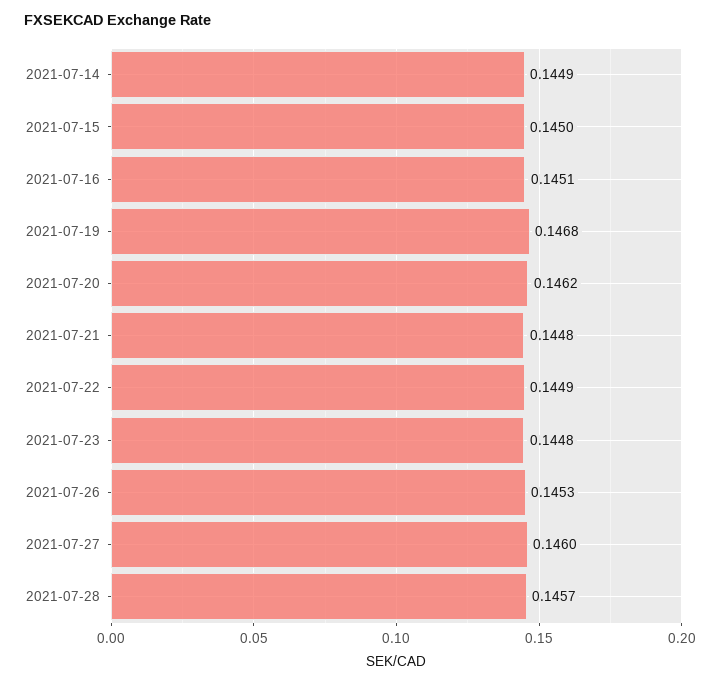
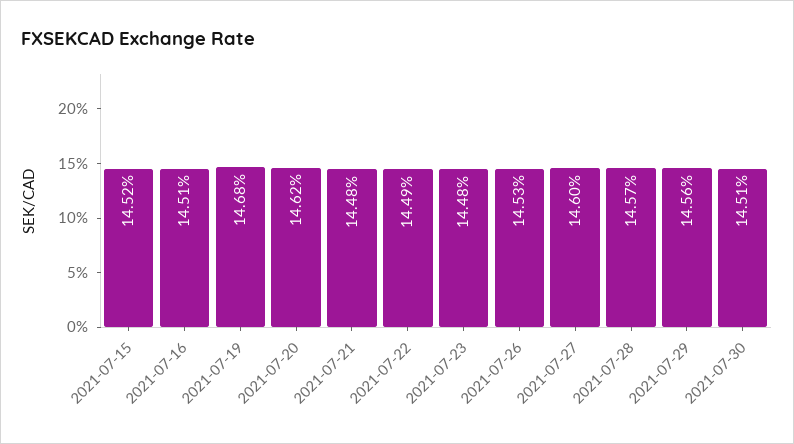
2021-07-14: 0.1449 -> none
2021-07-15: 0.145 -> 0.1452
2021-07-29: none -> 0.1456
2021-07-30: none -> 0.1451

